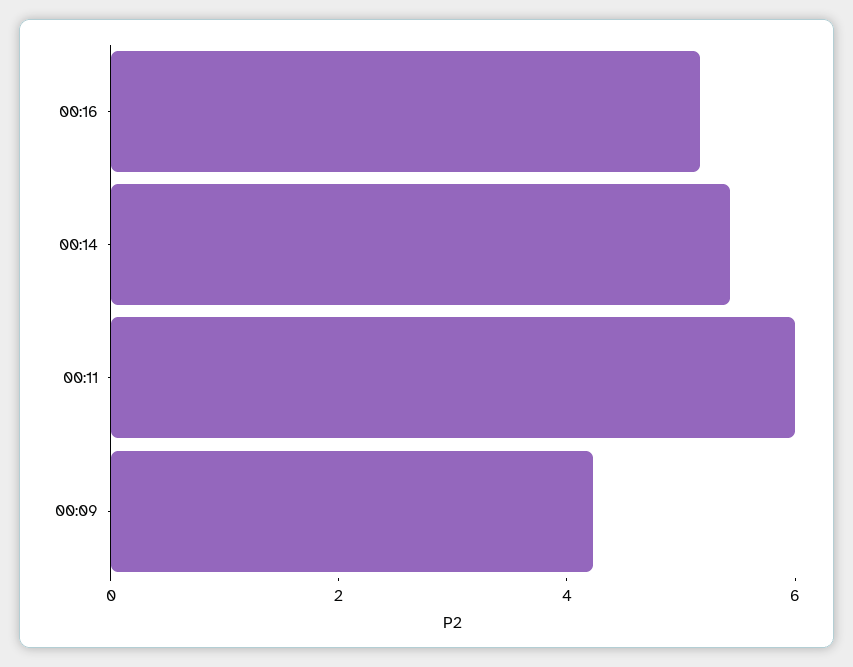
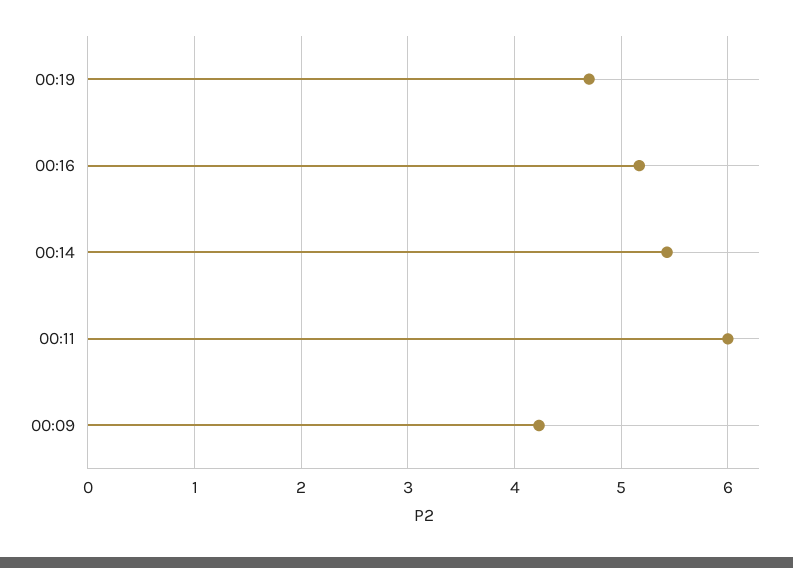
00:19: none -> 4.7

